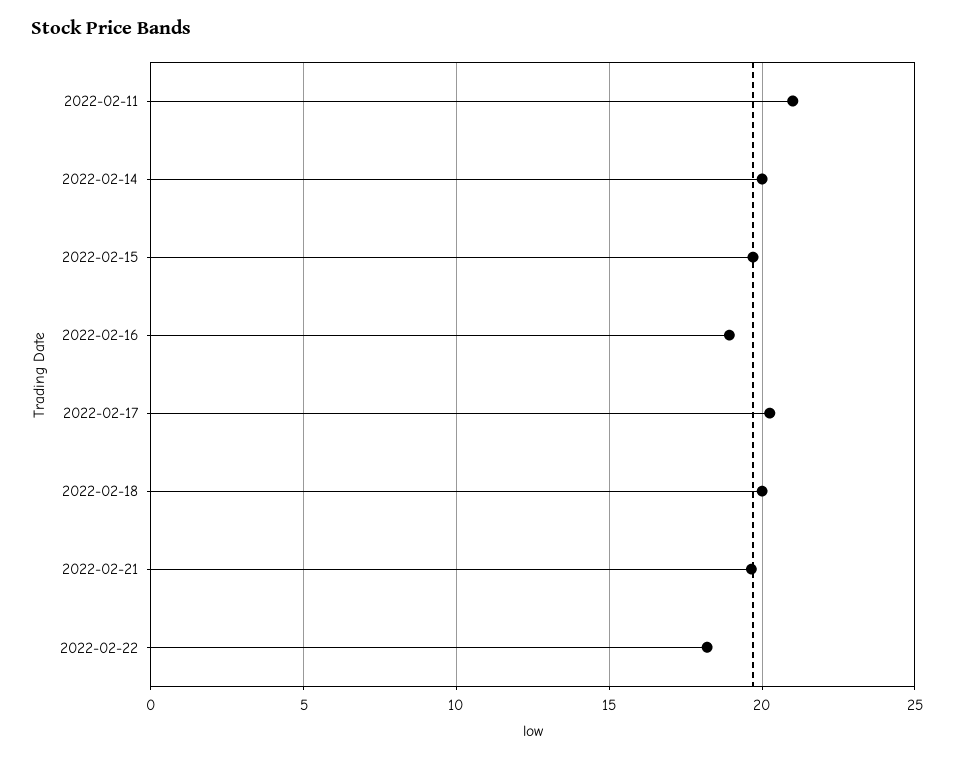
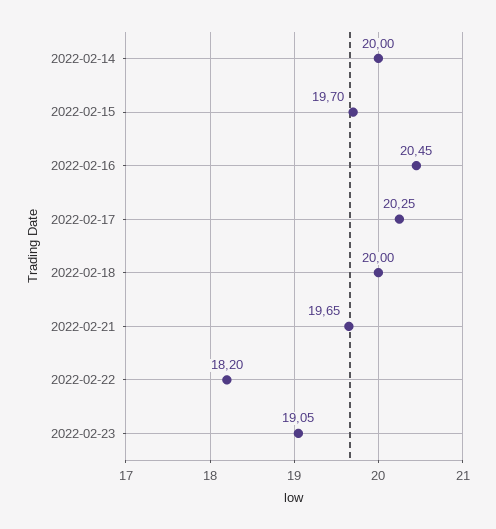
2022-02-11: 21 -> none
2022-02-16: 19 -> 20.45
2022-02-23: none -> 19.05

